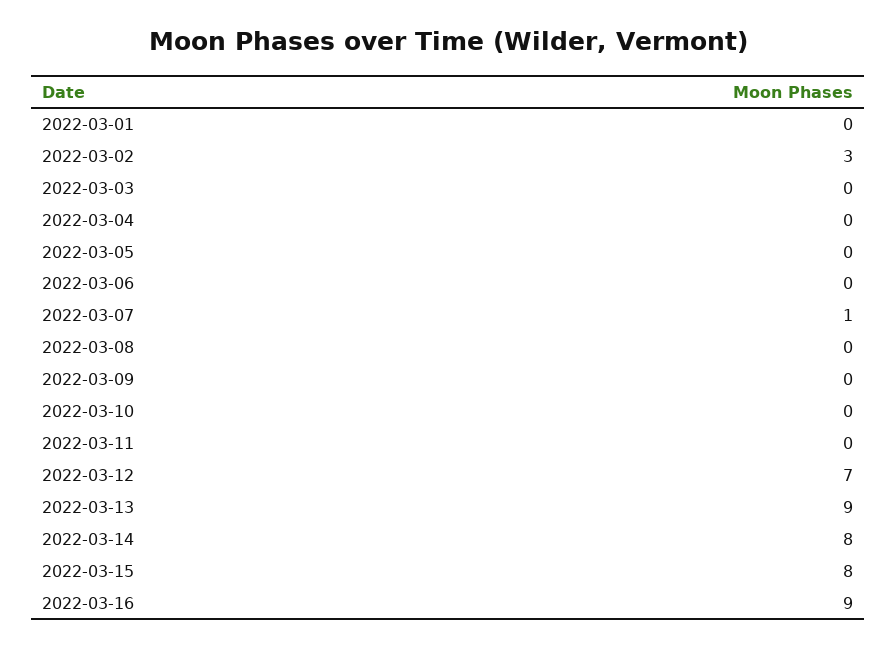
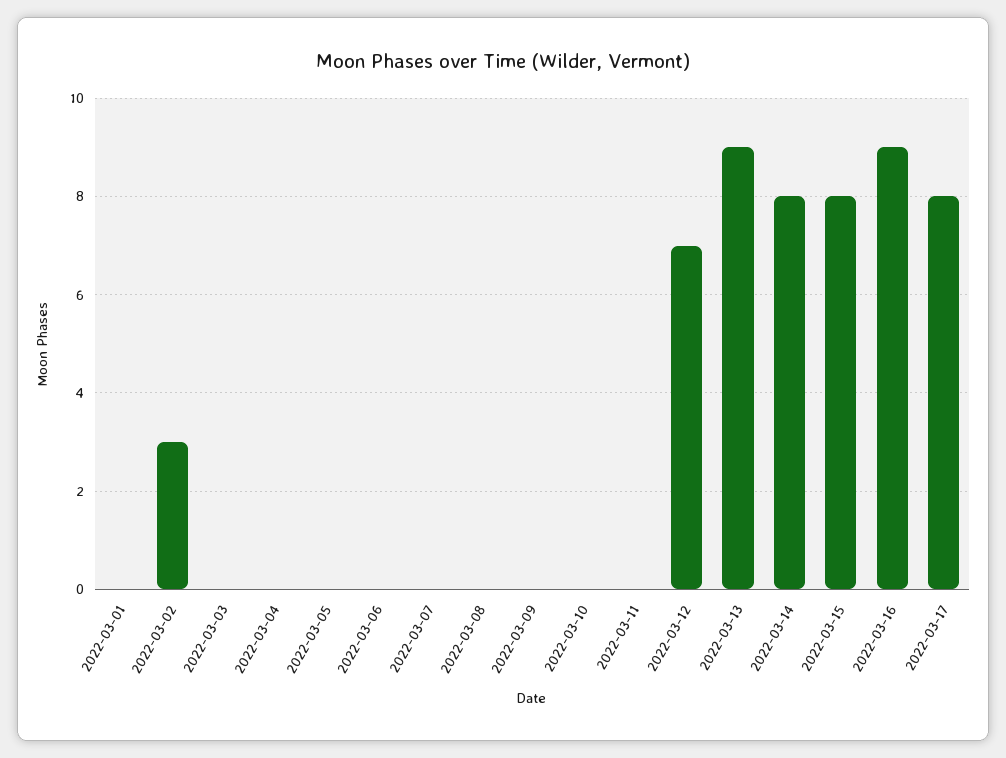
2022-03-07: 1 -> 0
2022-03-17: none -> 8

